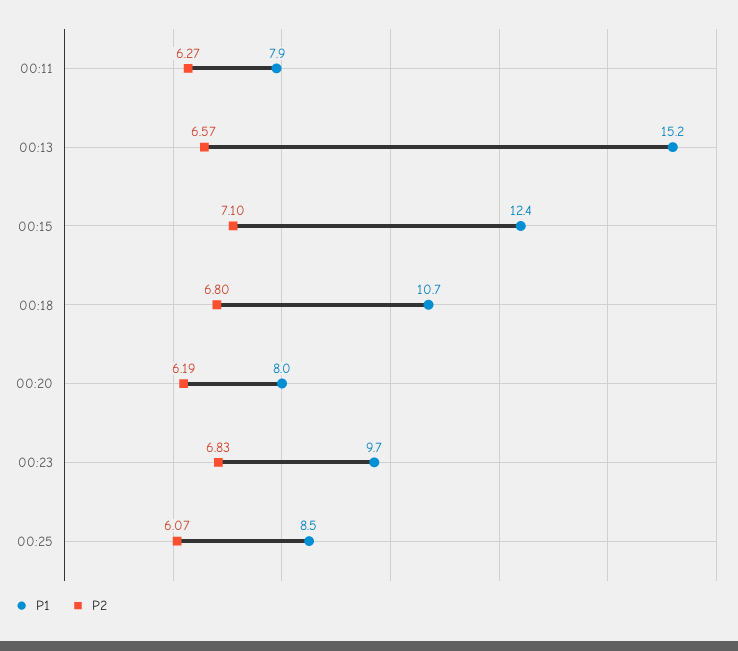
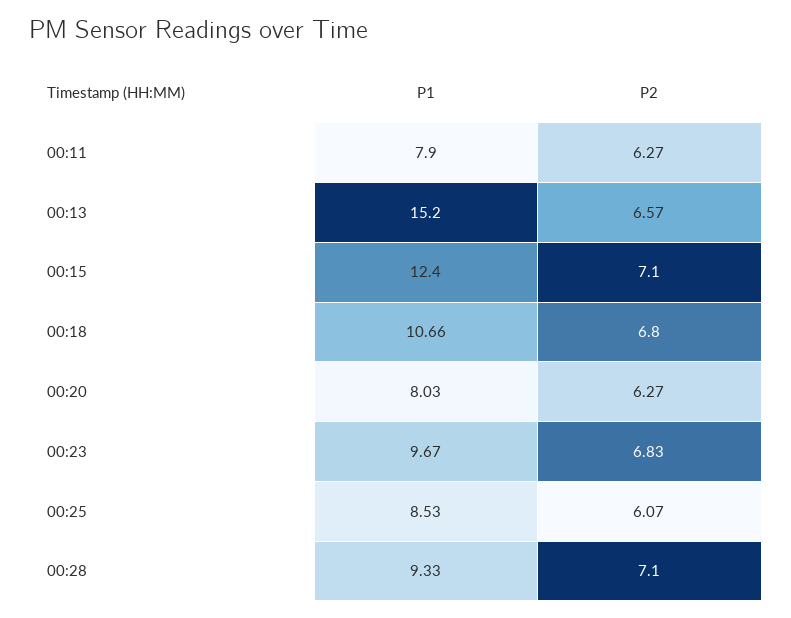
P2, 00:20: 6.19 -> 6.27
P1, 00:28: none -> 9.33
P2, 00:28: none -> 7.1

